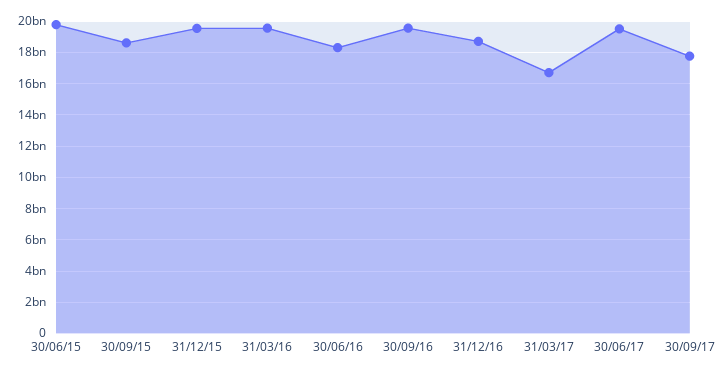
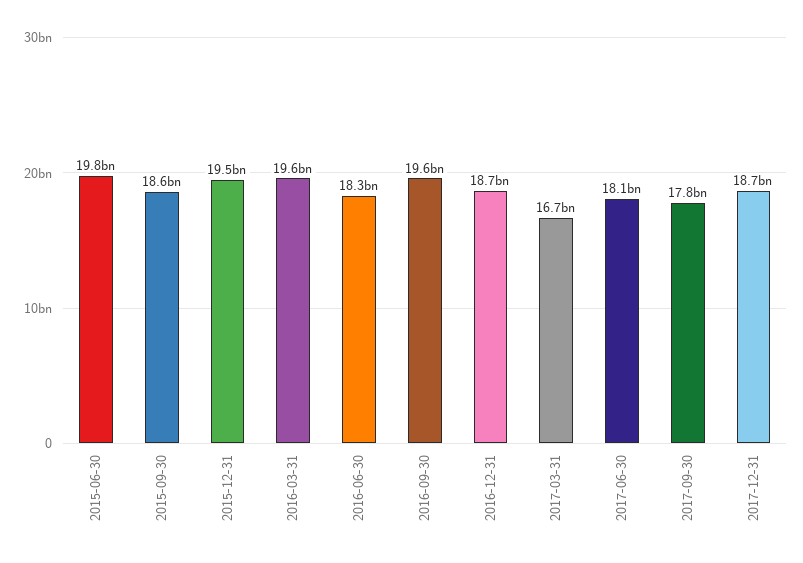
30/06/17: 19500000000 -> 18100000000
2017-12-31: none -> 18700000000

